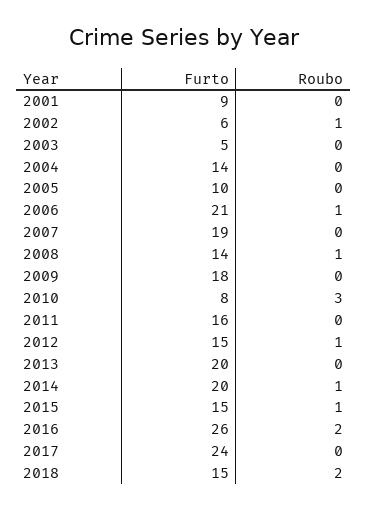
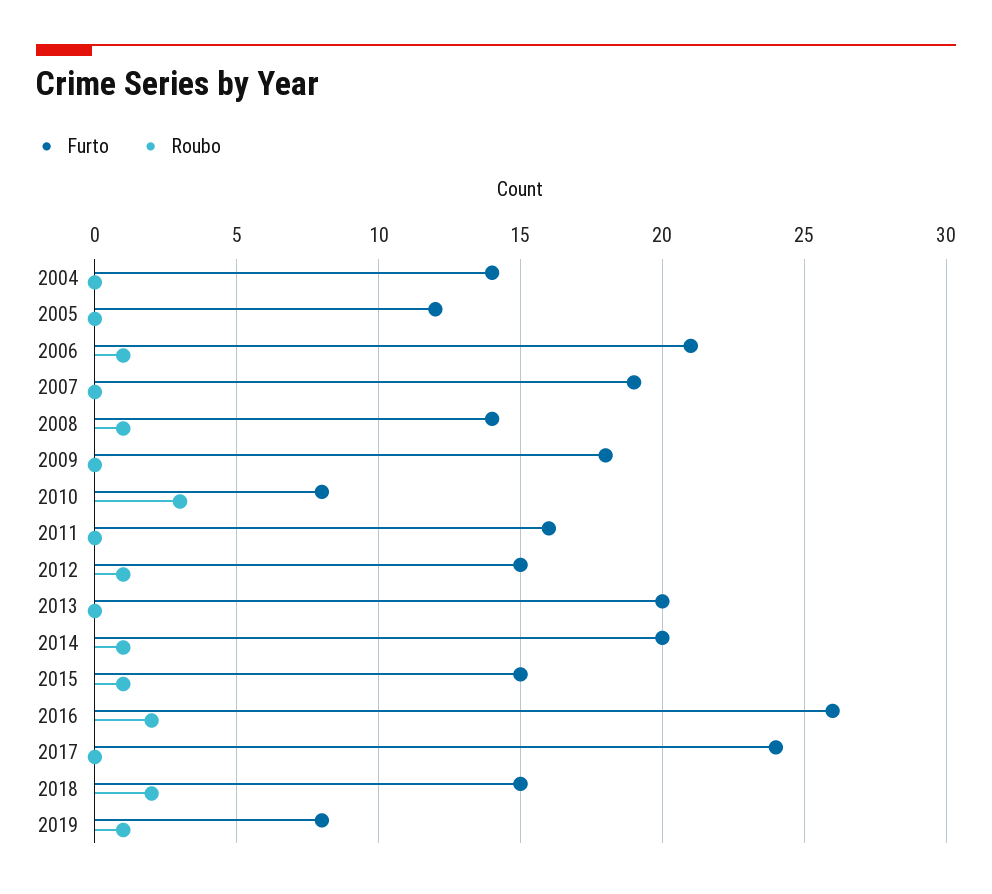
Furto, 2001: 9 -> none
Roubo, 2001: 0 -> none
Furto, 2002: 6 -> none
Roubo, 2002: 1 -> none
Furto, 2003: 5 -> none
Roubo, 2003: 0 -> none
Furto, 2005: 10 -> 12
Furto, 2019: none -> 8
Roubo, 2019: none -> 1

